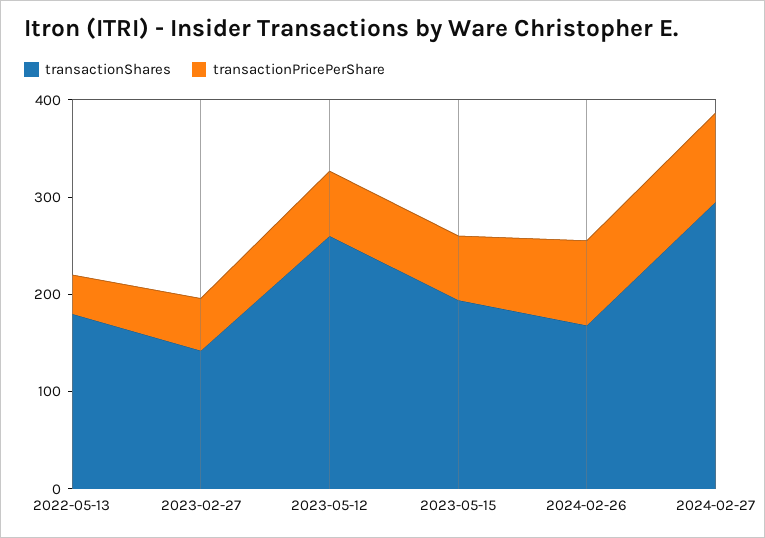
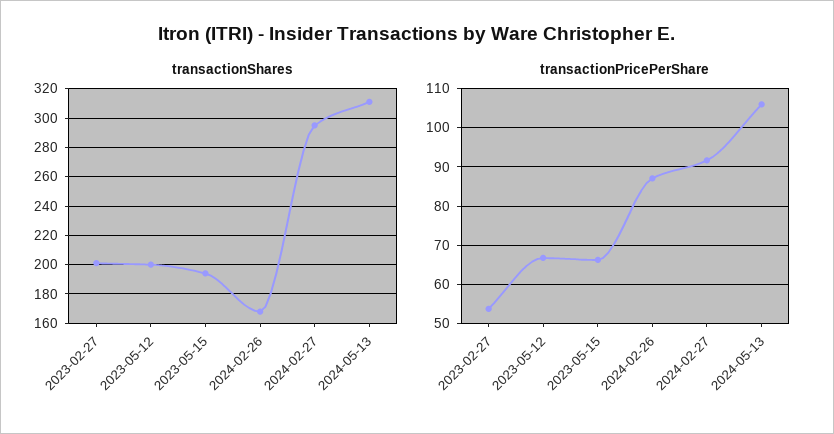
transactionShares, 2022-05-13: 180 -> none
transactionPricePerShare, 2022-05-13: 40 -> none
transactionShares, 2023-02-27: 140 -> 200
transactionShares, 2023-05-12: 260 -> 200
transactionShares, 2024-05-13: none -> 310
transactionPricePerShare, 2024-05-13: none -> 106

